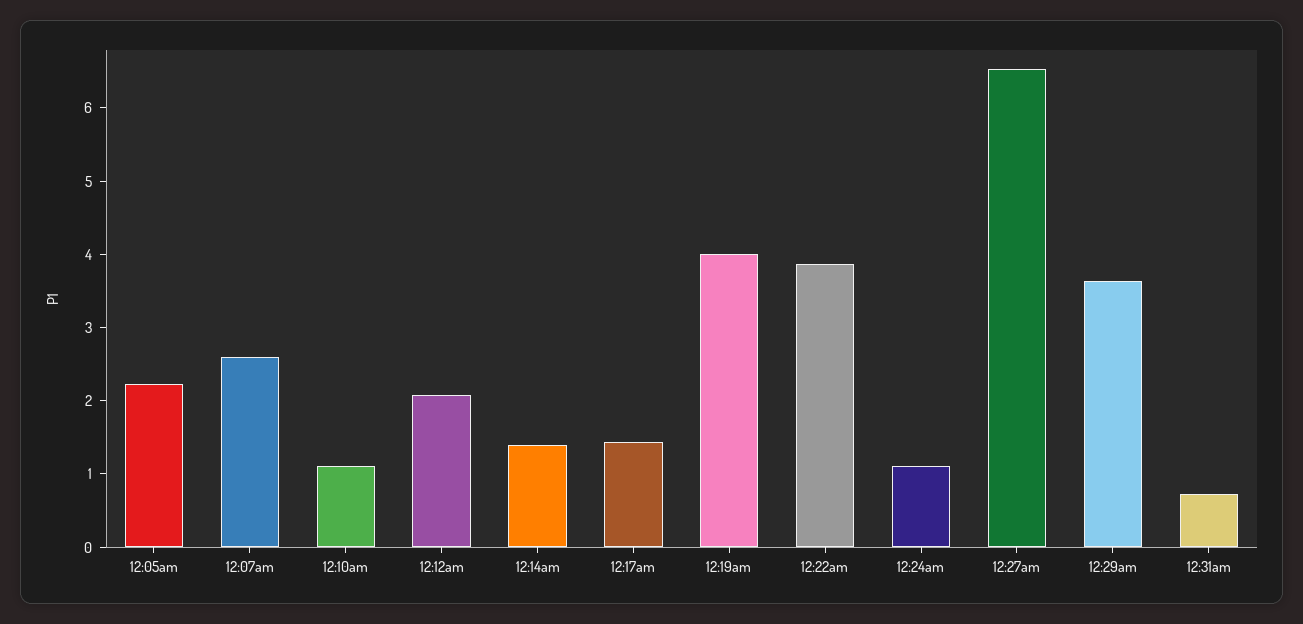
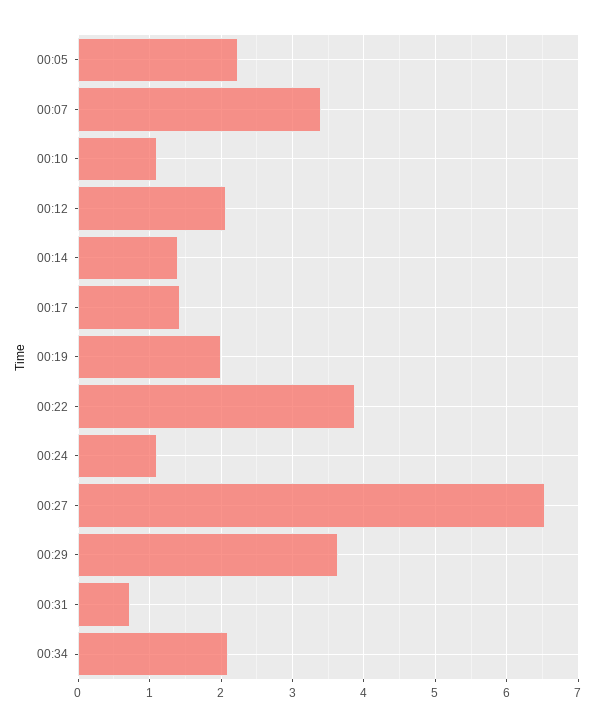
12:07am: 2.6 -> 3.4
12:19am: 4 -> 2
00:34: none -> 2.1

